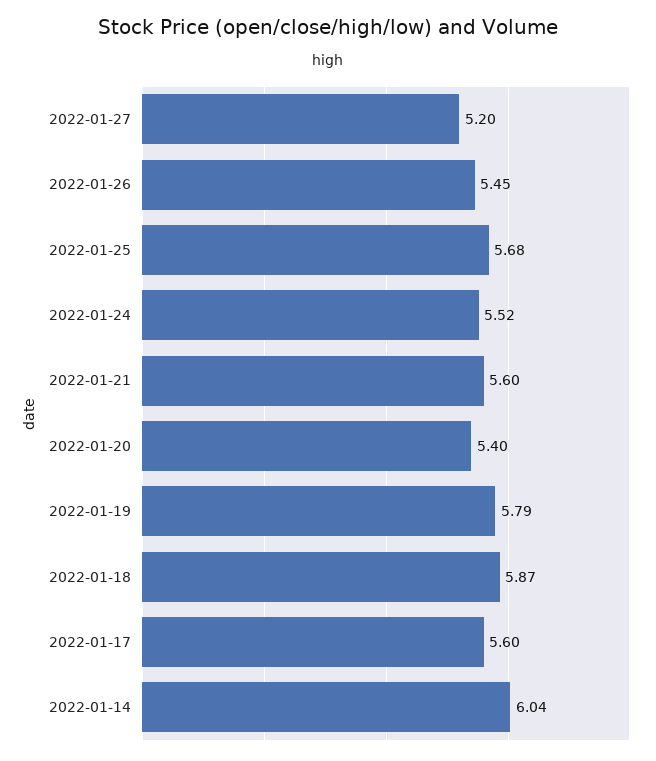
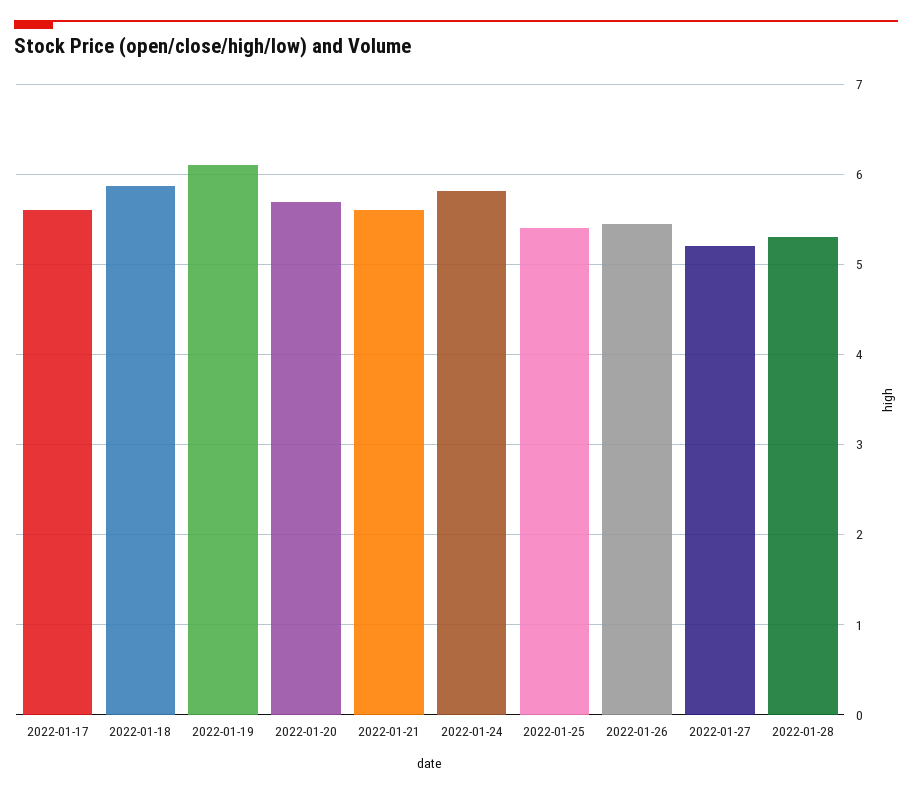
2022-01-25: 5.68 -> 5.4
2022-01-24: 5.52 -> 5.8
2022-01-20: 5.4 -> 5.7
2022-01-19: 5.79 -> 6.1
2022-01-14: 6.04 -> none
2022-01-28: none -> 5.3

